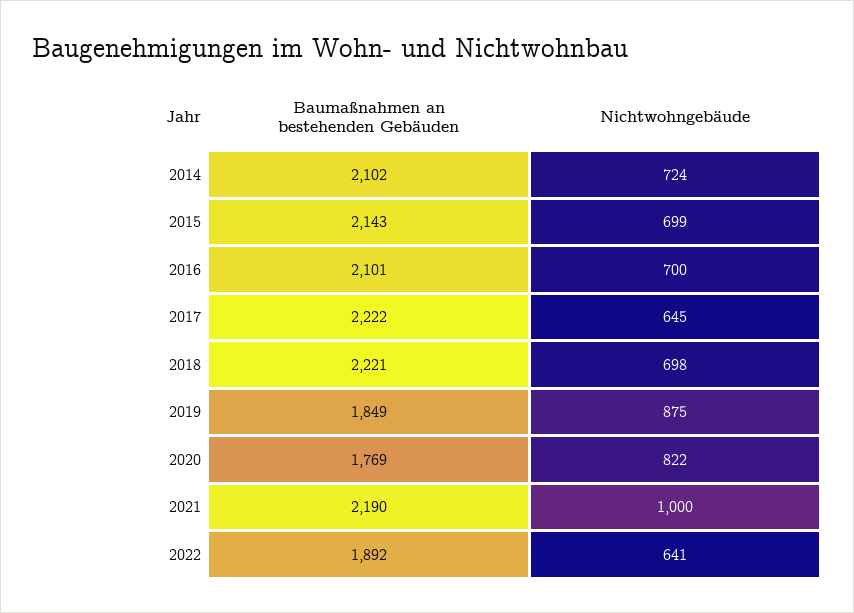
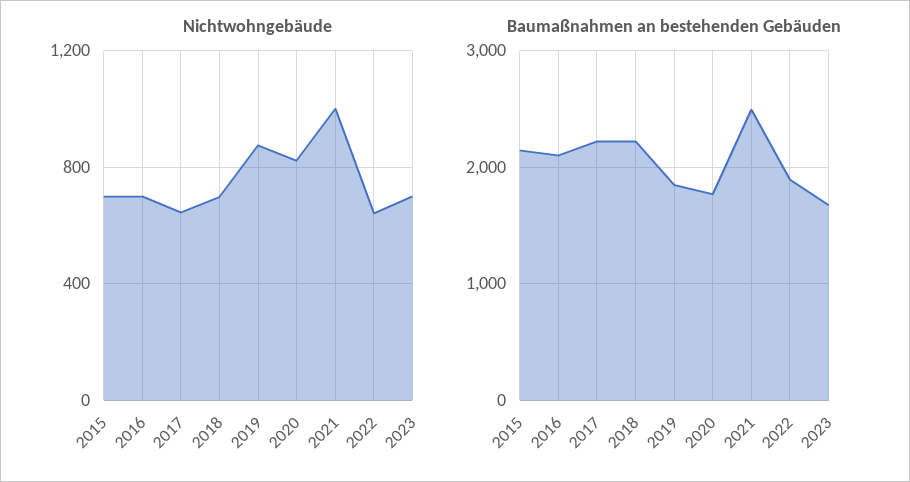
Baumaßnahmen an bestehenden Gebäuden, 2014: 2102 -> none
Nichtwohngebäude, 2014: 724 -> none
Baumaßnahmen an bestehenden Gebäuden, 2021: 2190 -> 2500
Nichtwohngebäude, 2023: none -> 700
Baumaßnahmen an bestehenden Gebäuden, 2023: none -> 1700

